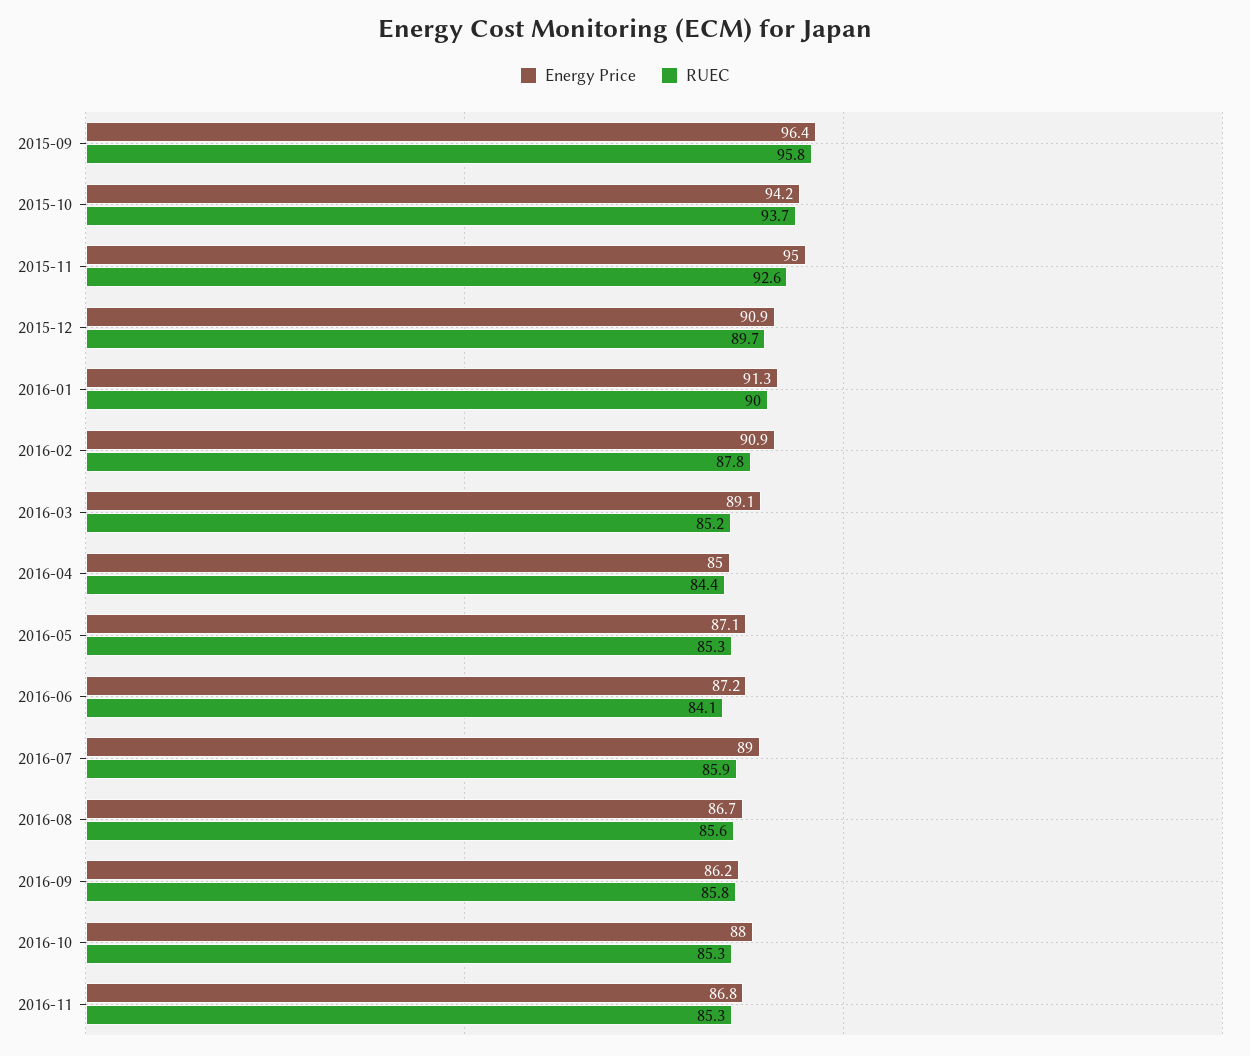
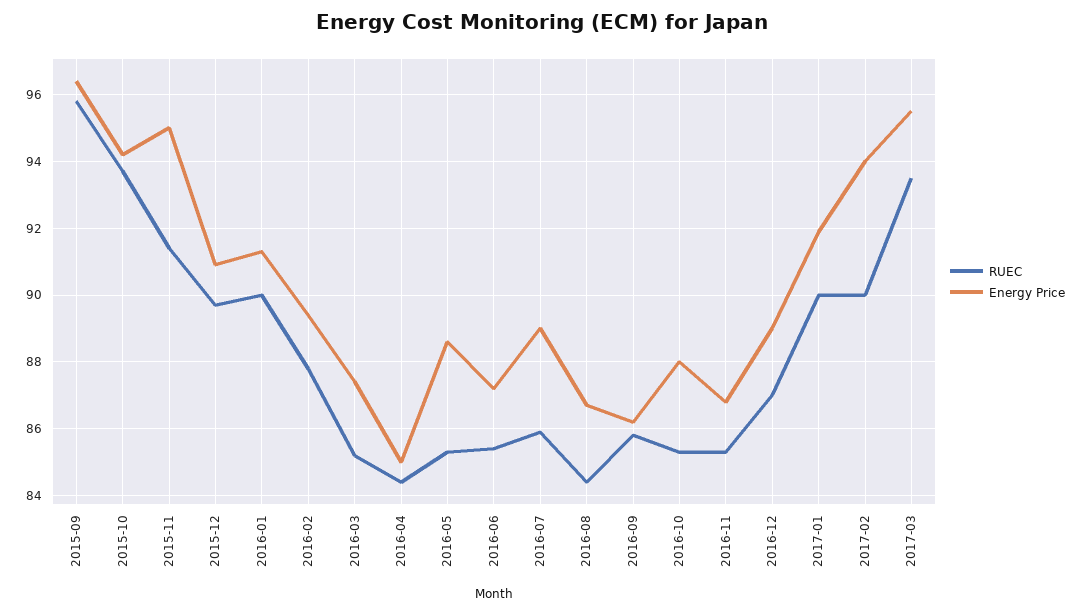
RUEC, 2015-11: 92.6 -> 91.5
Energy Price, 2016-02: 90.9 -> 89.5
Energy Price, 2016-03: 89.1 -> 87.5
Energy Price, 2016-05: 87.1 -> 88.5
RUEC, 2016-06: 84.1 -> 85.5
RUEC, 2016-08: 85.6 -> 84.5
RUEC, 2016-12: none -> 87
Energy Price, 2016-12: none -> 89
RUEC, 2017-01: none -> 90
Energy Price, 2017-01: none -> 92
RUEC, 2017-02: none -> 90
Energy Price, 2017-02: none -> 94
RUEC, 2017-03: none -> 93.5
Energy Price, 2017-03: none -> 95.5

